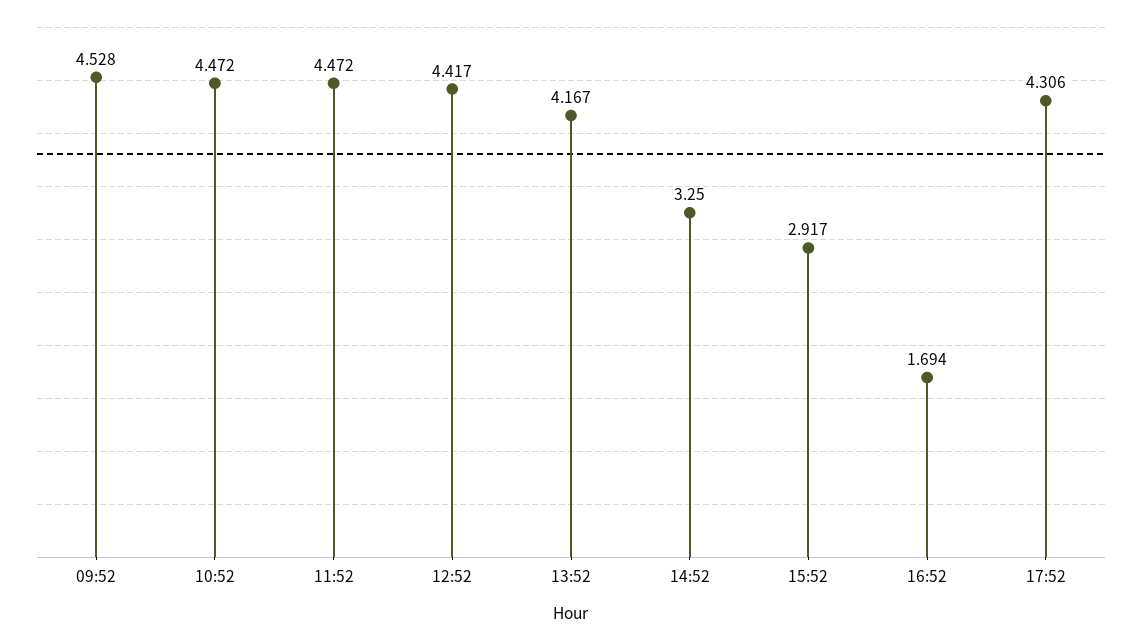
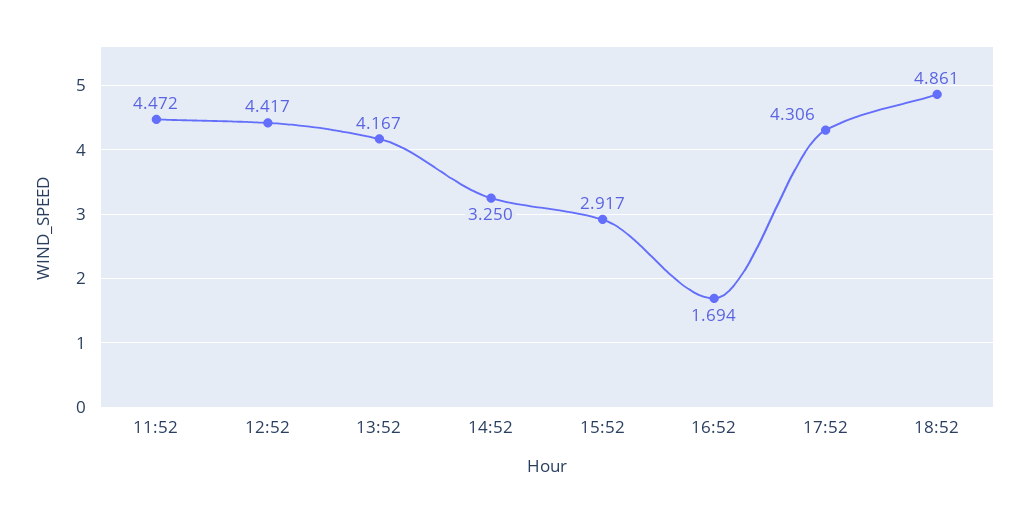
09:52: 4.528 -> none
10:52: 4.472 -> none
18:52: none -> 4.861

